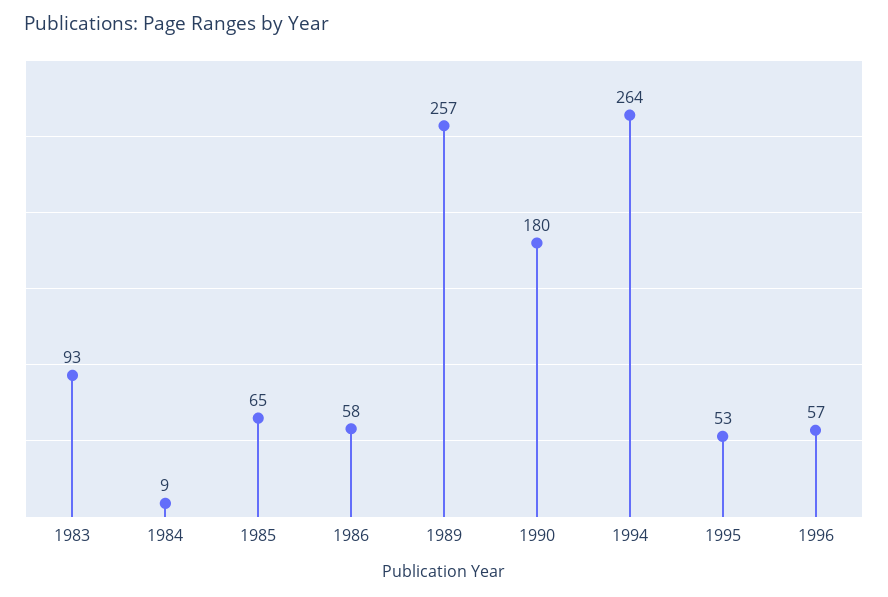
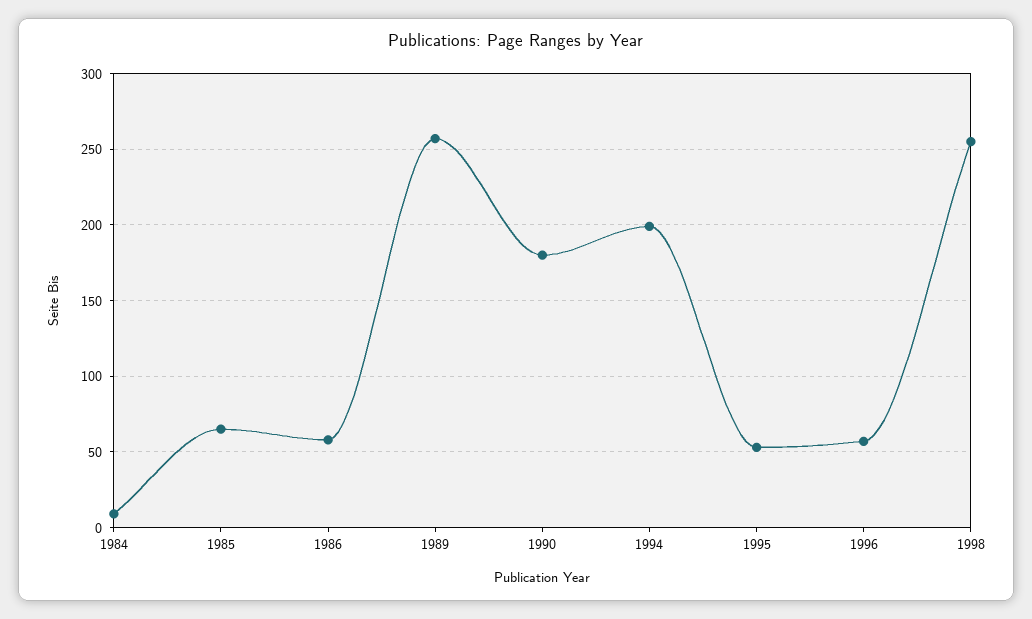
1983: 93 -> none
1994: 264 -> 200
1998: none -> 255

